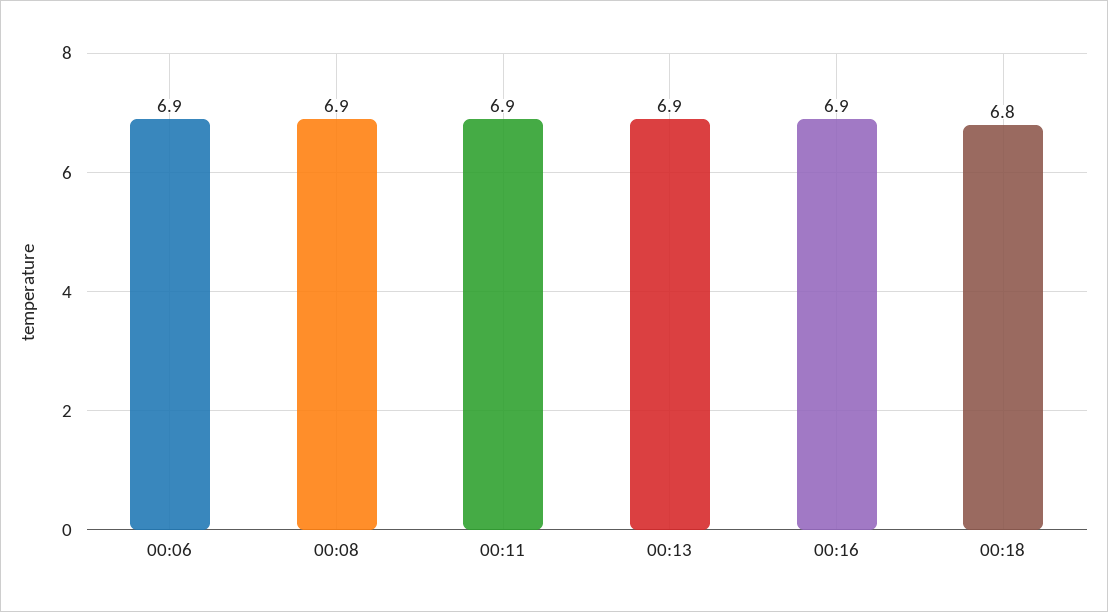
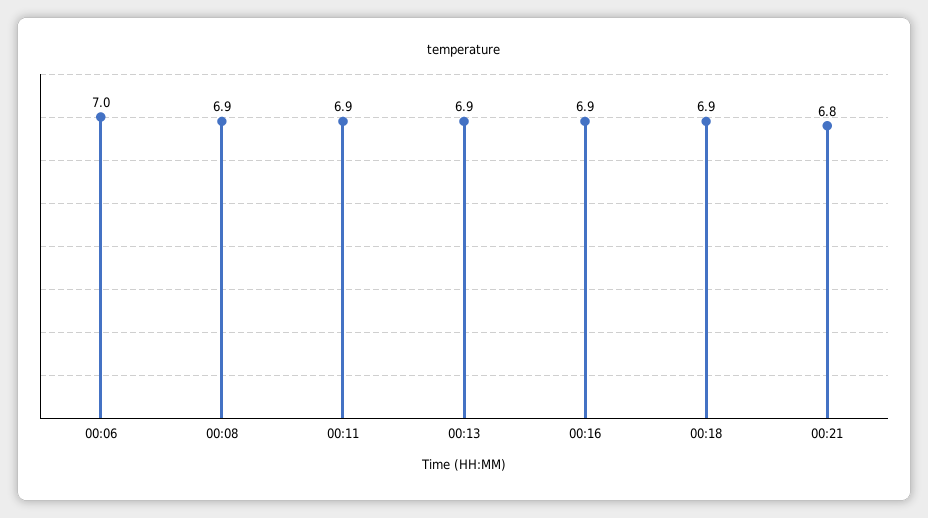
00:06: 6.9 -> 7
00:18: 6.8 -> 6.9
00:21: none -> 6.8

